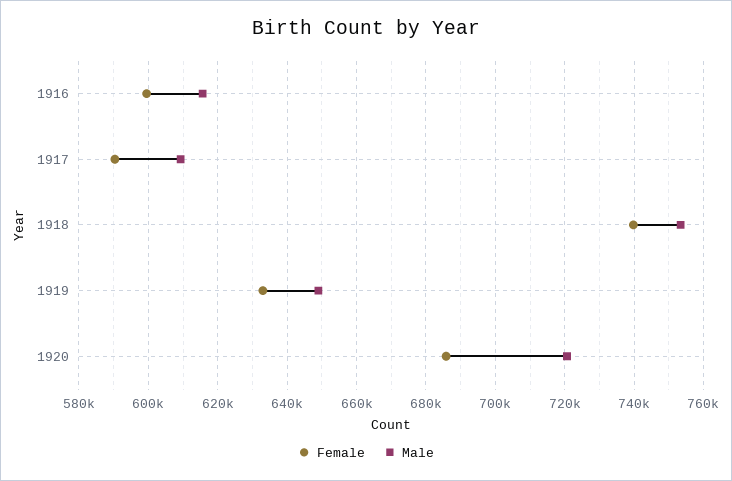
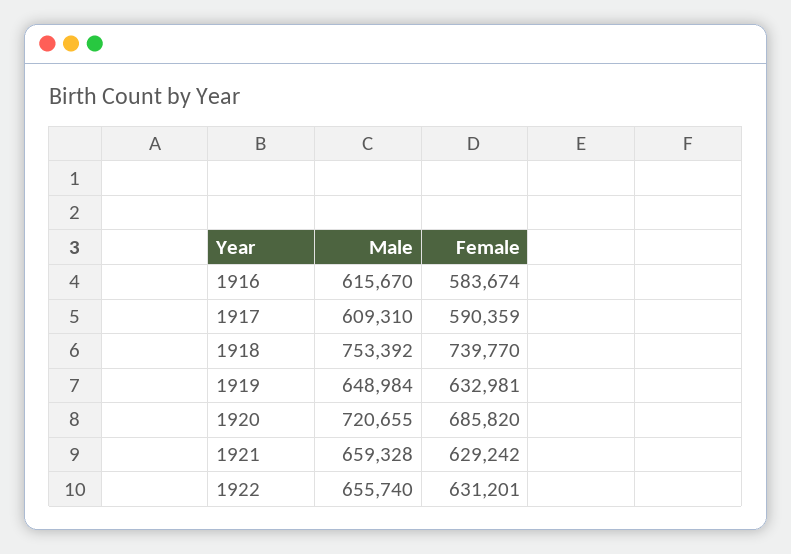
Female, 1916: 600000 -> 583674
Male, 1921: none -> 659328
Female, 1921: none -> 629242
Male, 1922: none -> 655740
Female, 1922: none -> 631201

